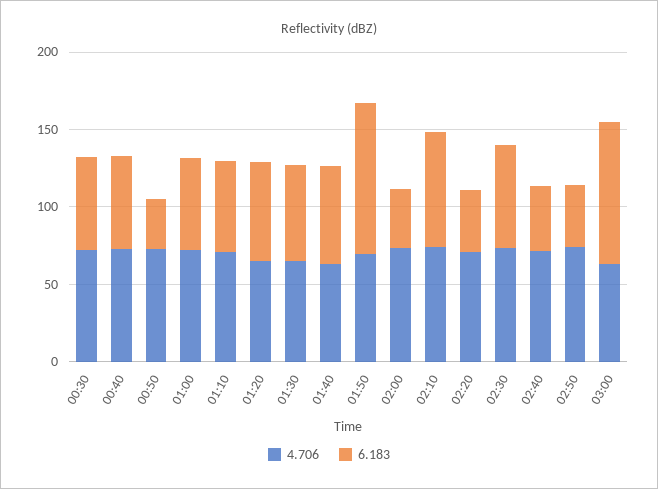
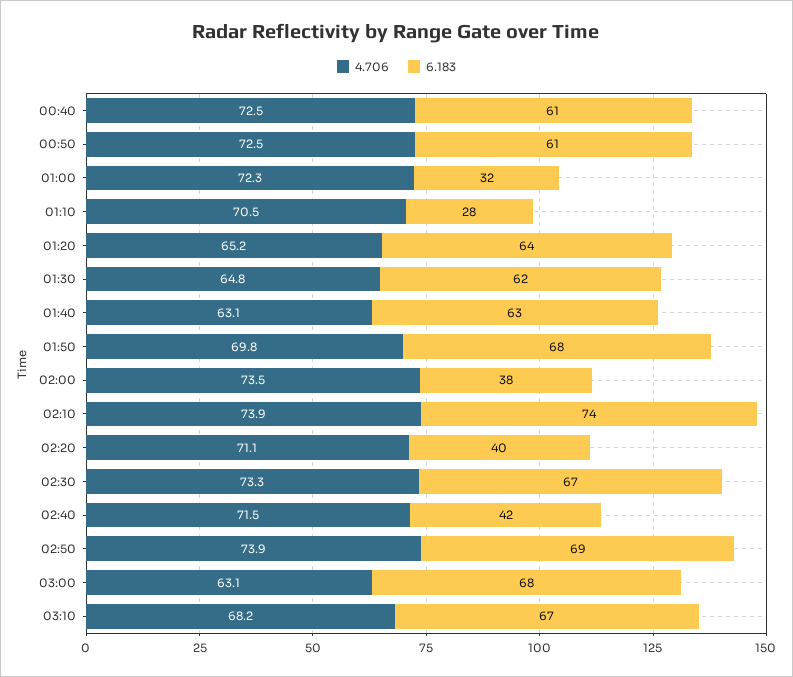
4.706, 00:30: 70 -> none
6.183, 00:30: 60 -> none
6.183, 00:50: 30 -> 61
6.183, 01:00: 60 -> 32
6.183, 01:10: 60 -> 28
6.183, 01:50: 100 -> 68
6.183, 02:50: 40 -> 69
6.183, 03:00: 90 -> 68
4.706, 03:10: none -> 68.2
6.183, 03:10: none -> 67

